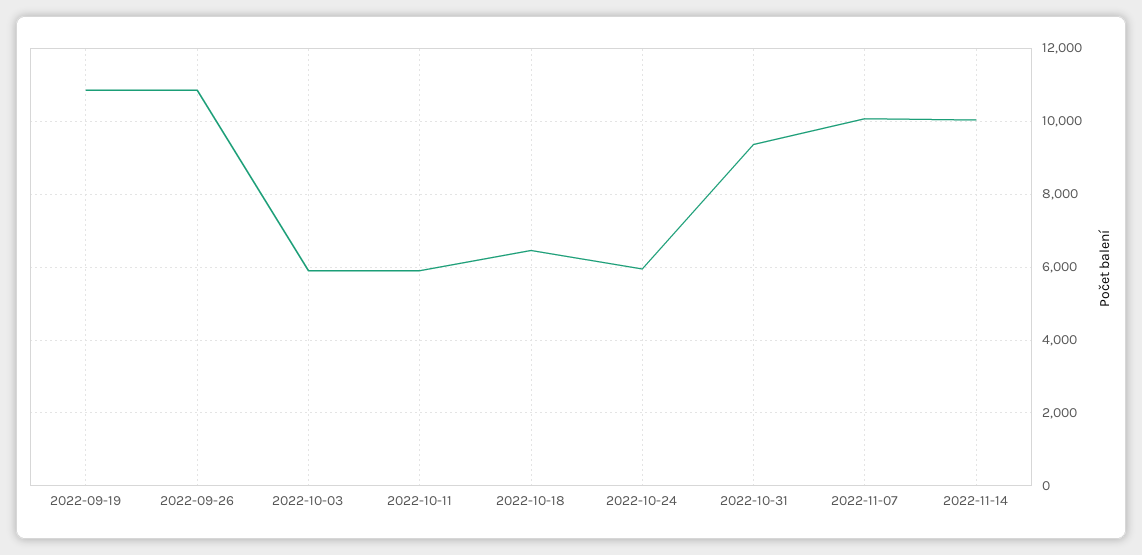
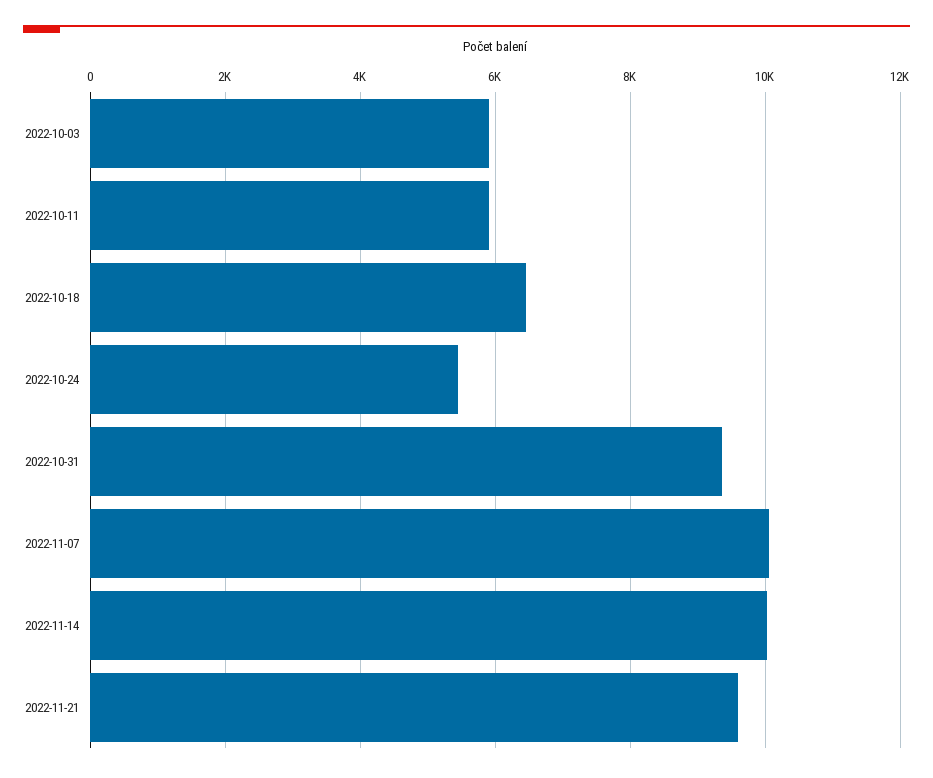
2022-09-19: 10800 -> none
2022-09-26: 10800 -> none
2022-10-24: 6000 -> 5400
2022-11-21: none -> 9600

